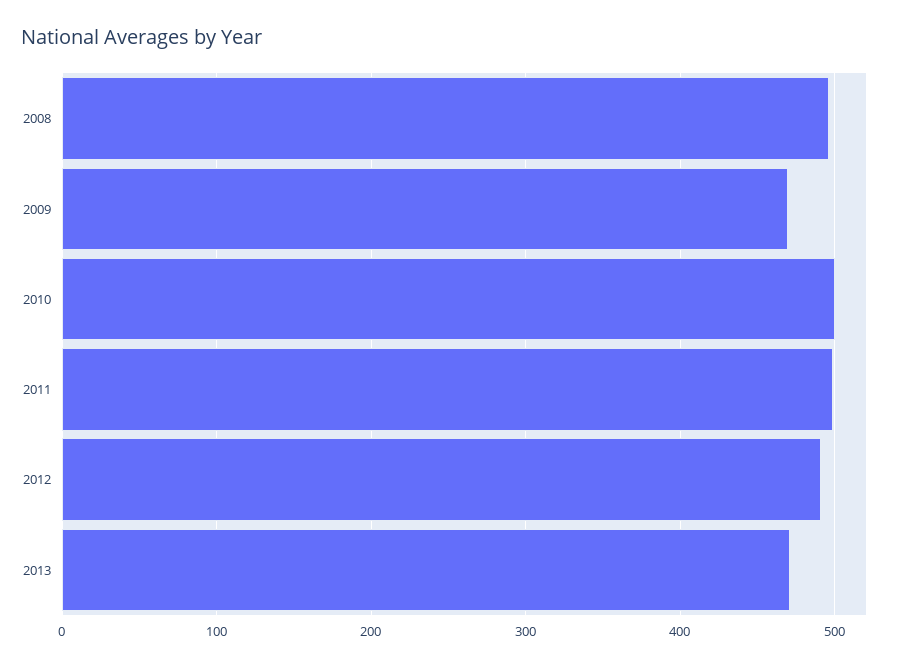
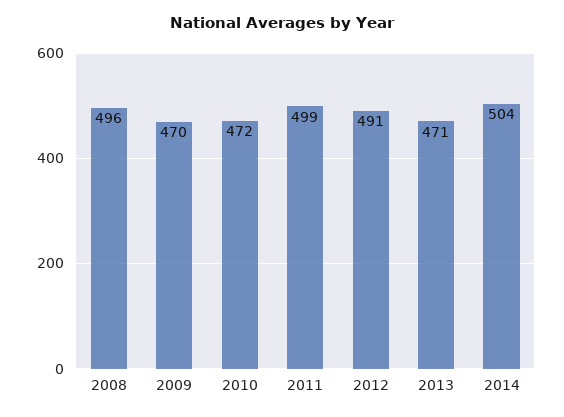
2010: 500 -> 472
2014: none -> 504

